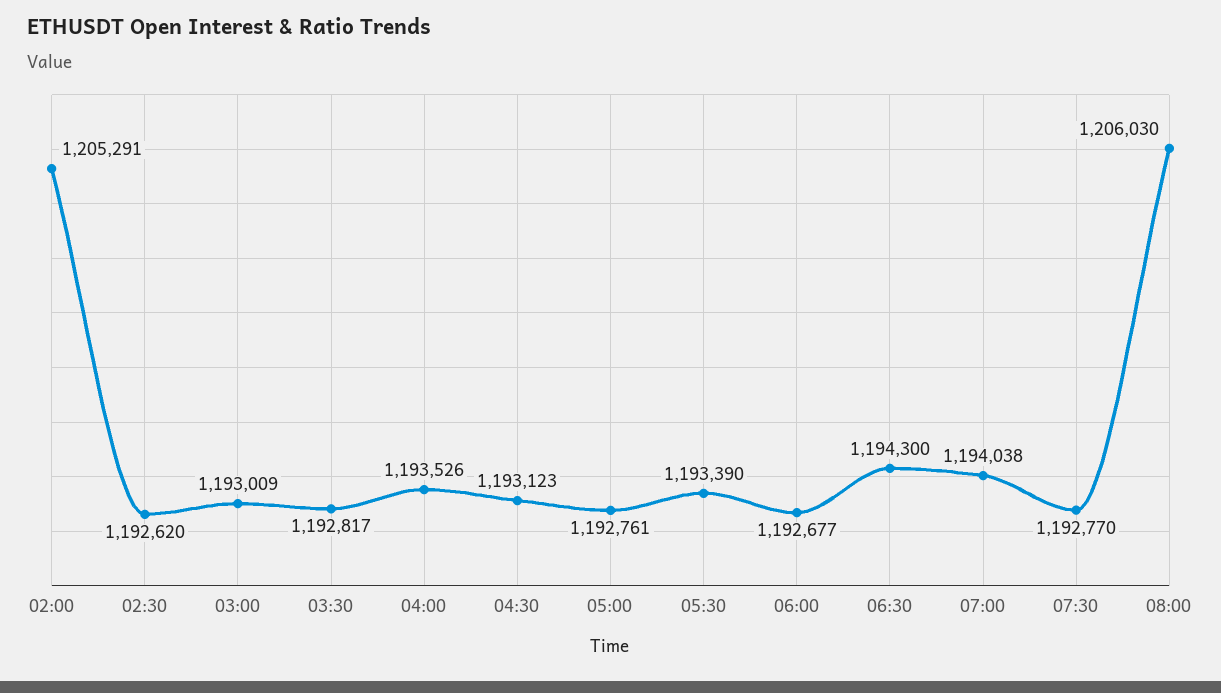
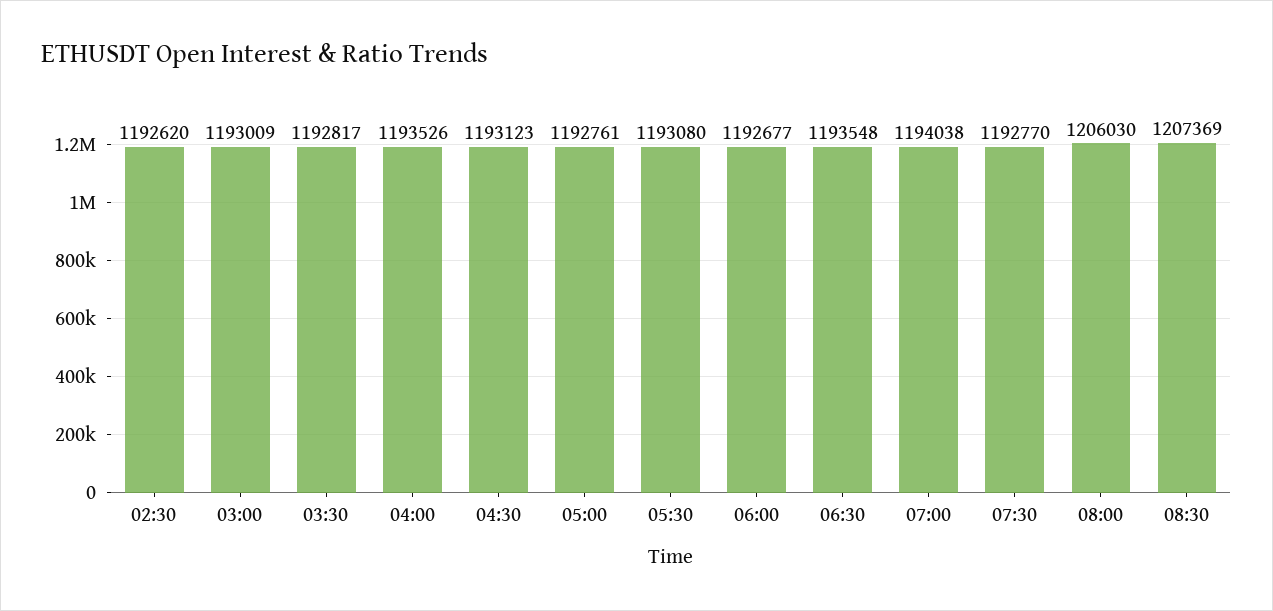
02:00: 1205291 -> none
05:30: 1193390 -> 1193080
06:30: 1194300 -> 1193548
08:30: none -> 1207369

